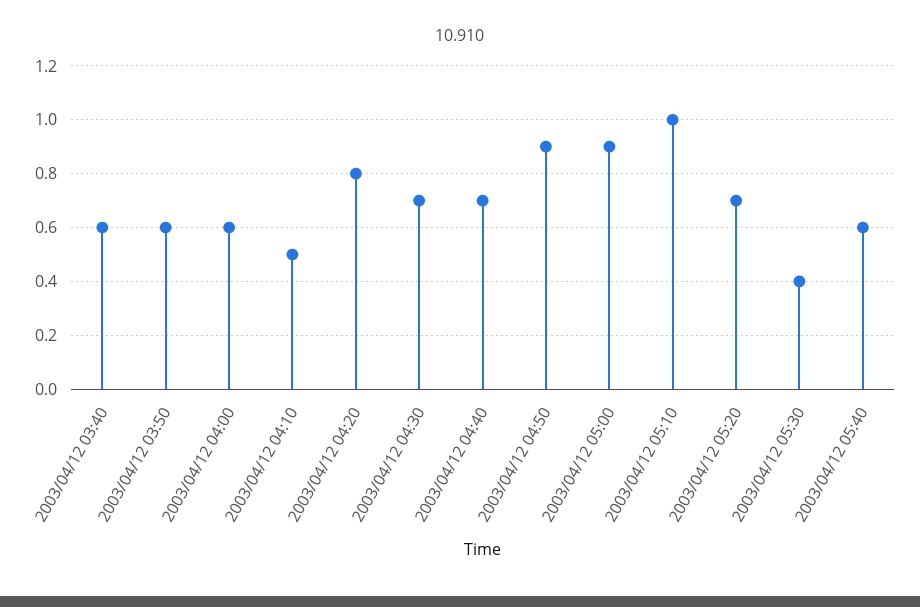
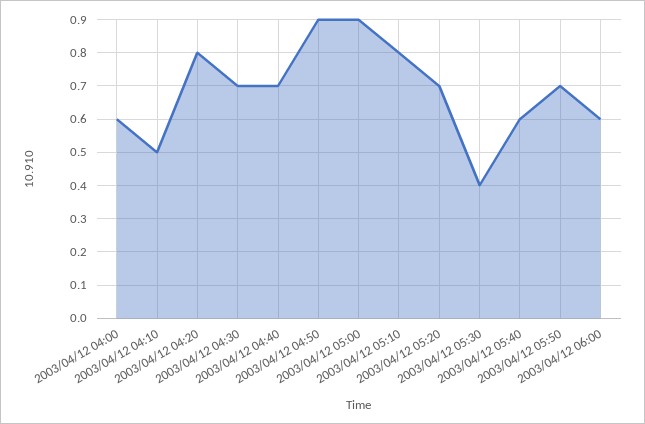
2003/04/12 03:40: 0.6 -> none
2003/04/12 03:50: 0.6 -> none
2003/04/12 05:10: 1 -> 0.8
2003/04/12 05:50: none -> 0.7
2003/04/12 06:00: none -> 0.6

